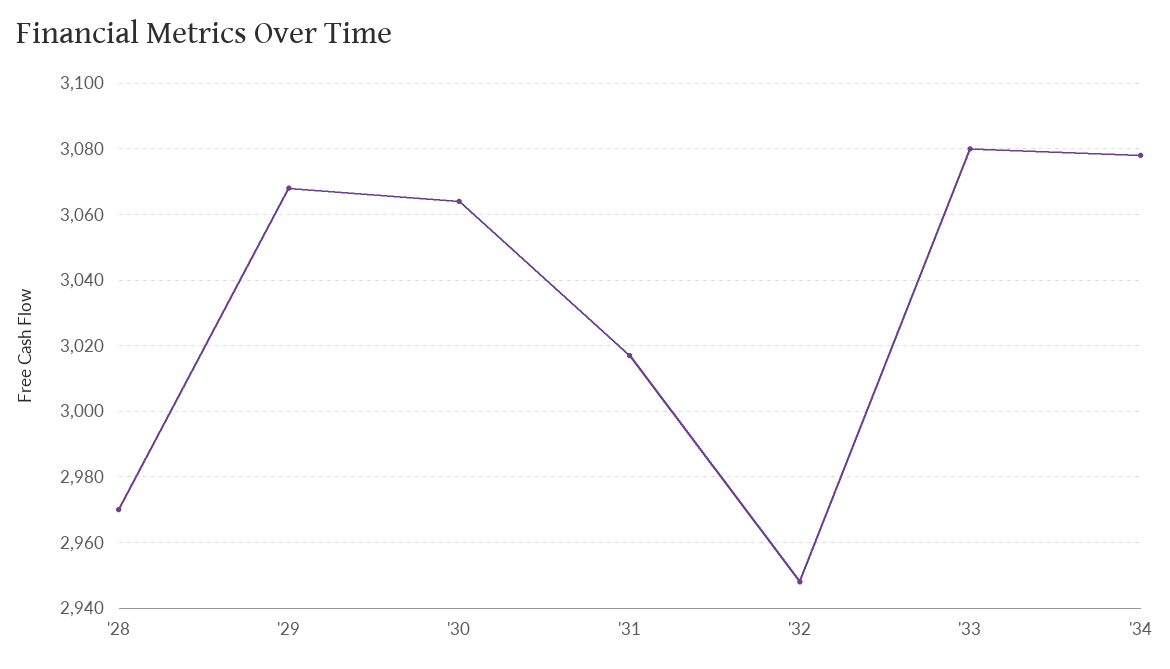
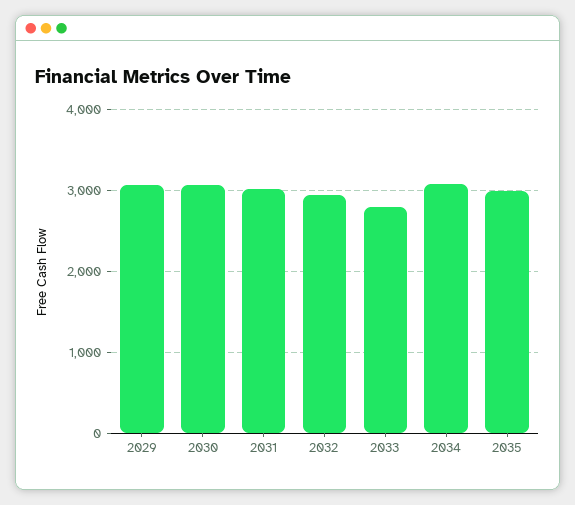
'28: 2970 -> none
'33: 3080 -> 2800
2035: none -> 3000

